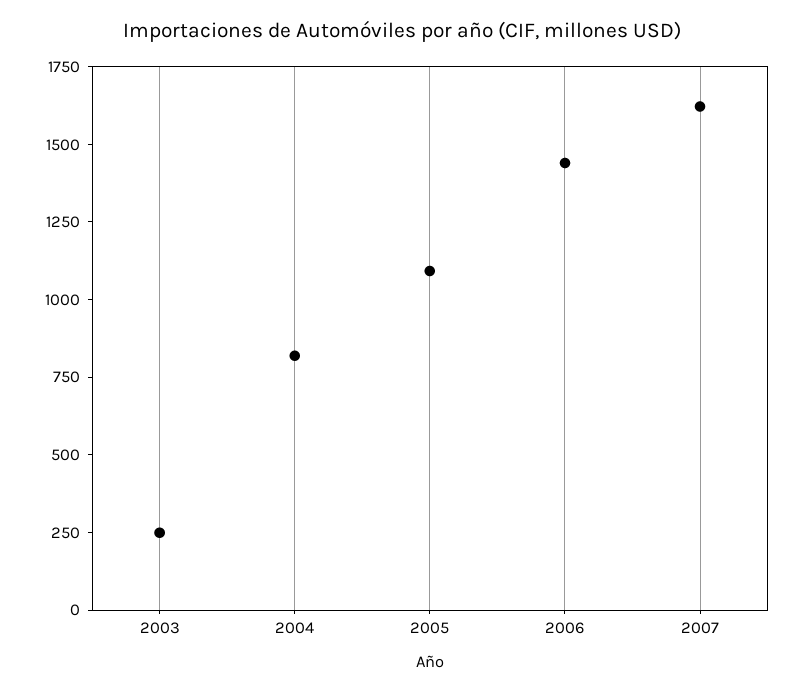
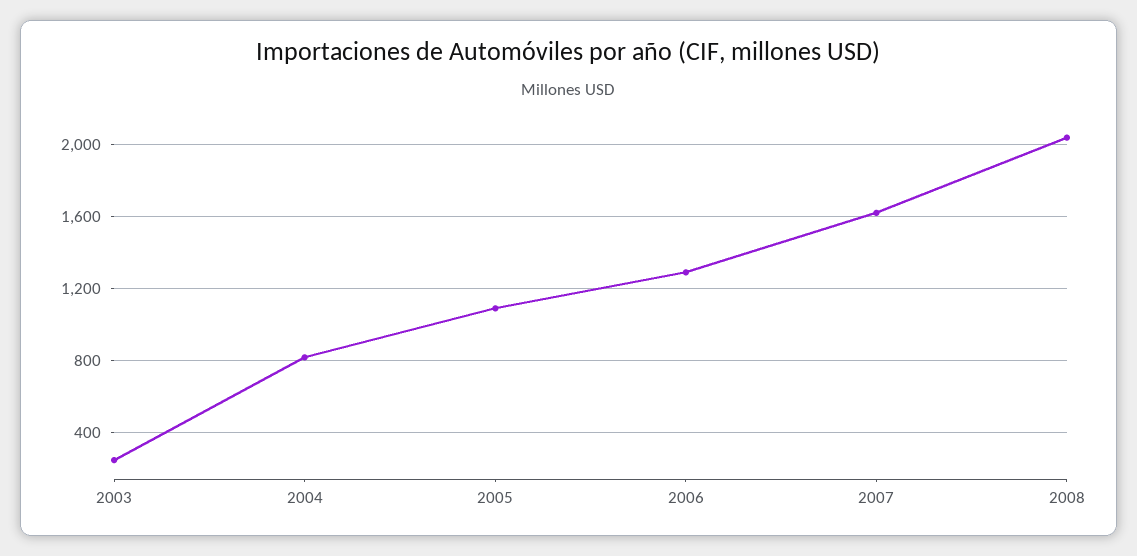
2006: 1450 -> 1300
2008: none -> 2050

